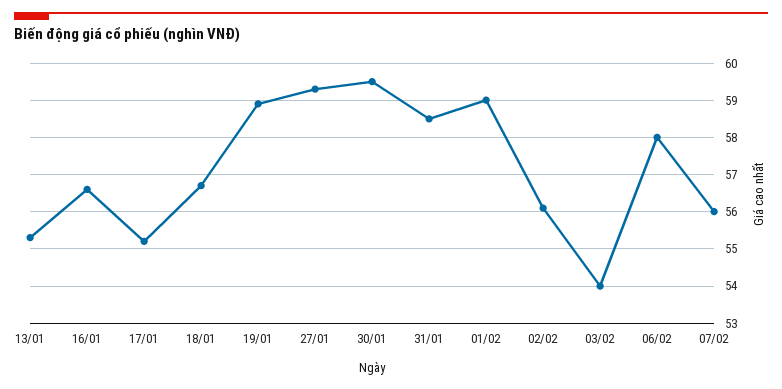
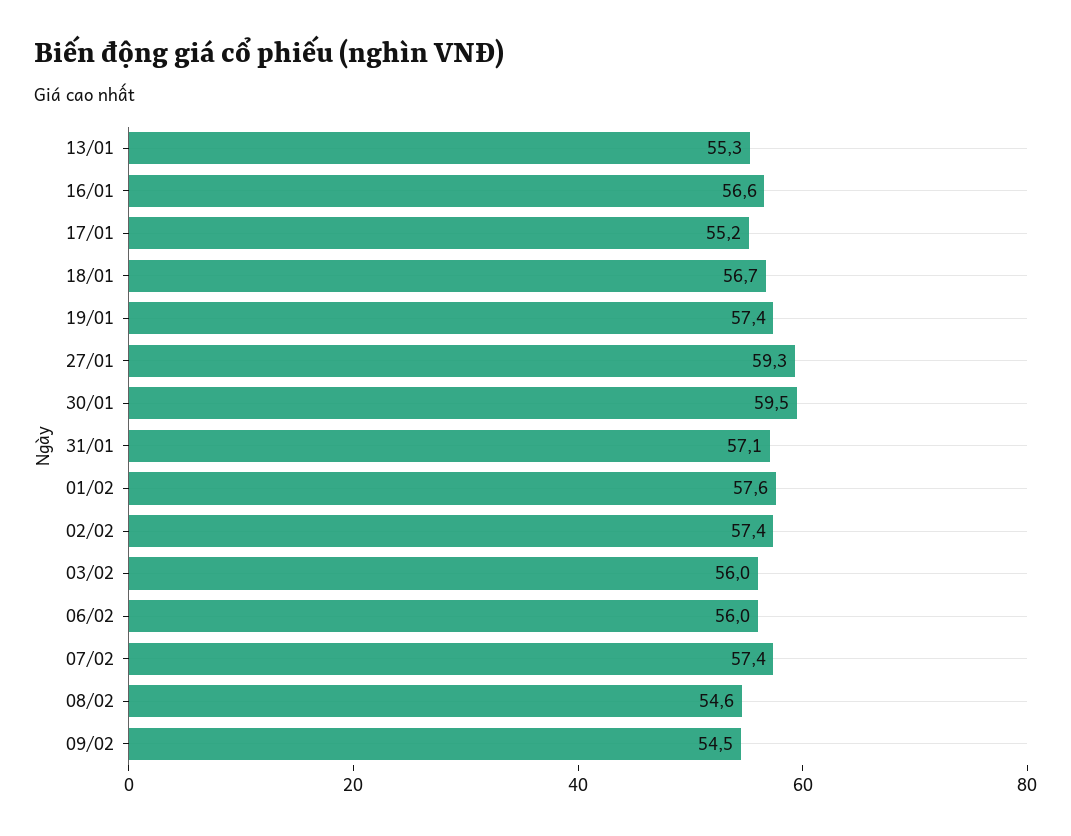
19/01: 59 -> 57.4
31/01: 58.5 -> 57.1
01/02: 59 -> 57.6
02/02: 56 -> 57.4
03/02: 54 -> 56
06/02: 58 -> 56
07/02: 56 -> 57.4
08/02: none -> 54.6
09/02: none -> 54.5

